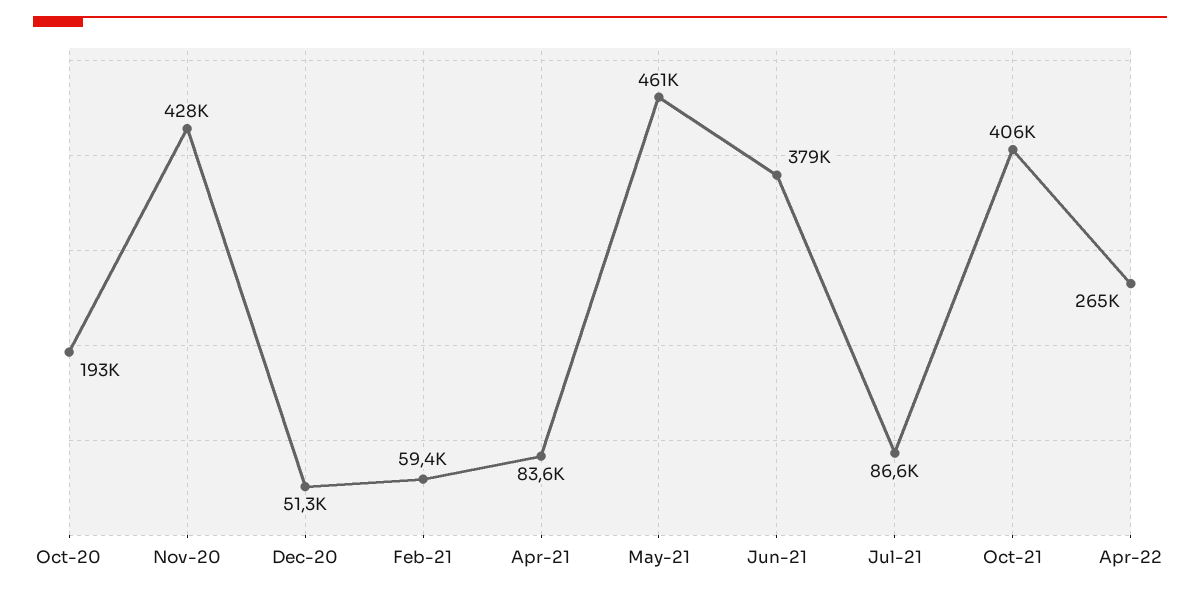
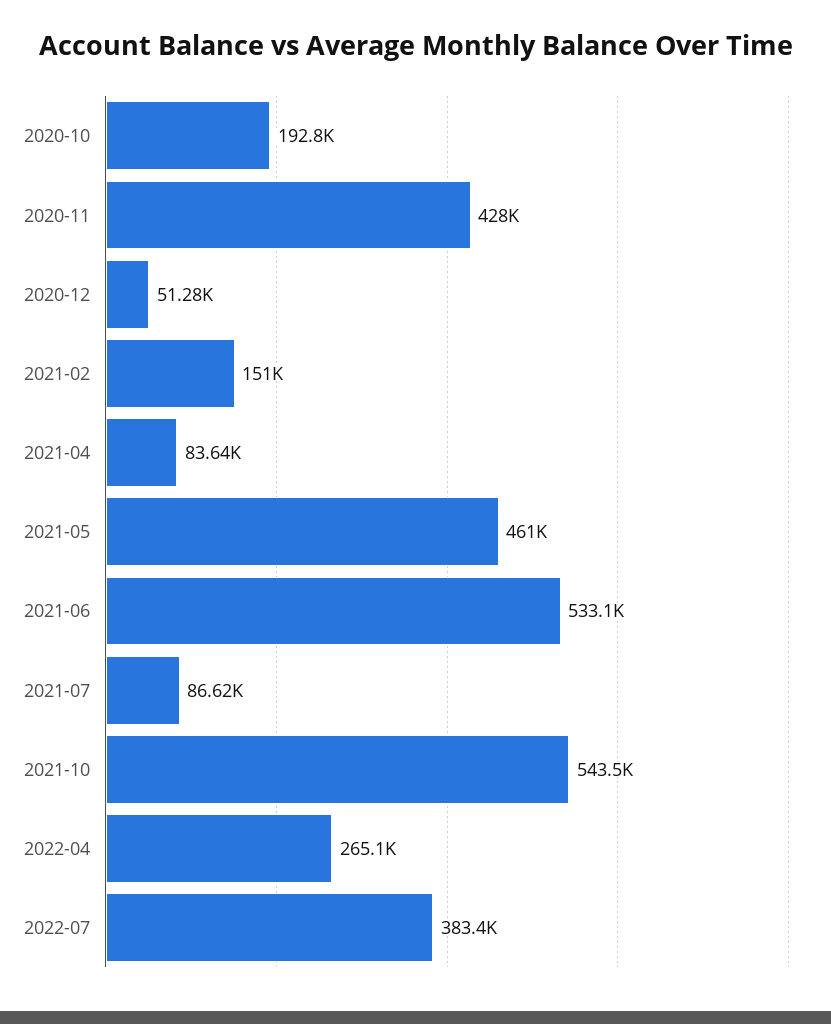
Feb-21: 59400 -> 151000
Jun-21: 379000 -> 533100
Oct-21: 406000 -> 543500
2022-07: none -> 383400

